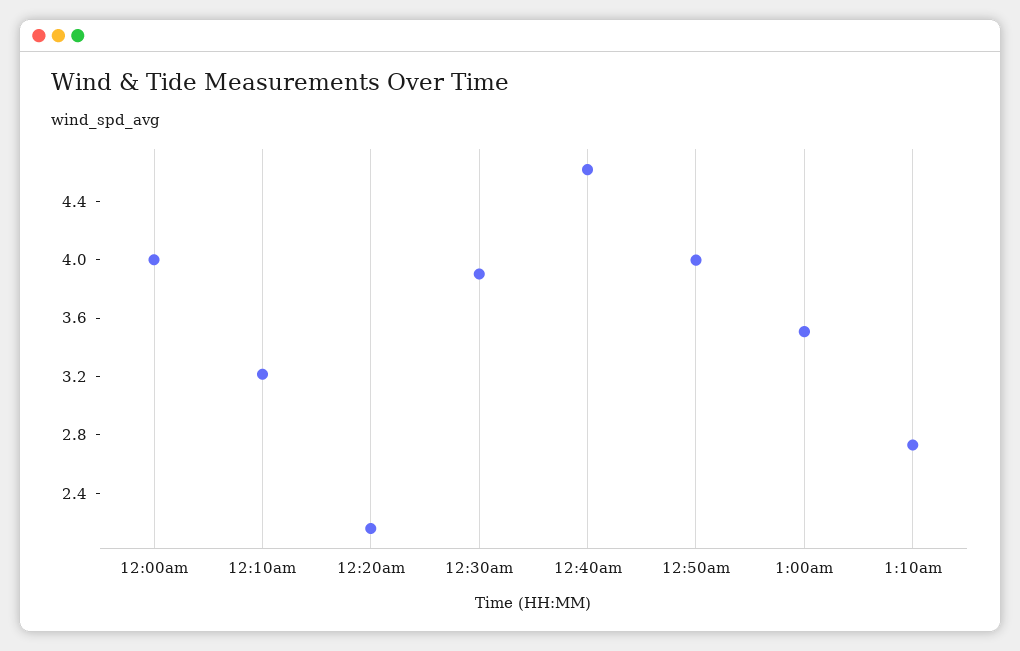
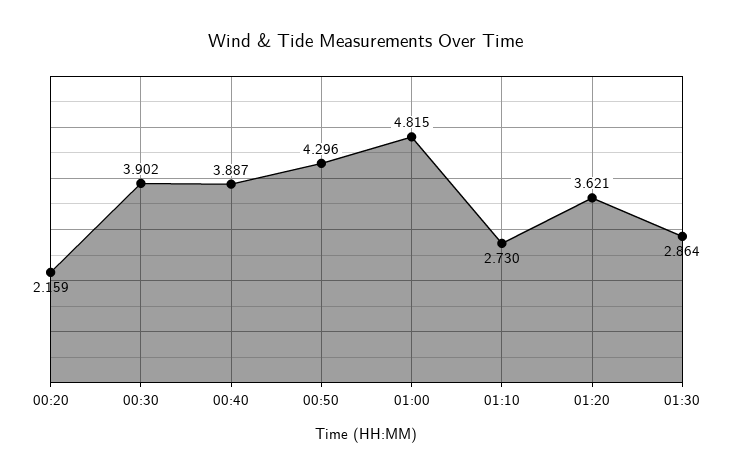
12:00am: 4 -> none
12:10am: 3.2 -> none
12:40am: 4.6 -> 3.887
12:50am: 4 -> 4.296
1:00am: 3.5 -> 4.815
01:20: none -> 3.621
01:30: none -> 2.864

